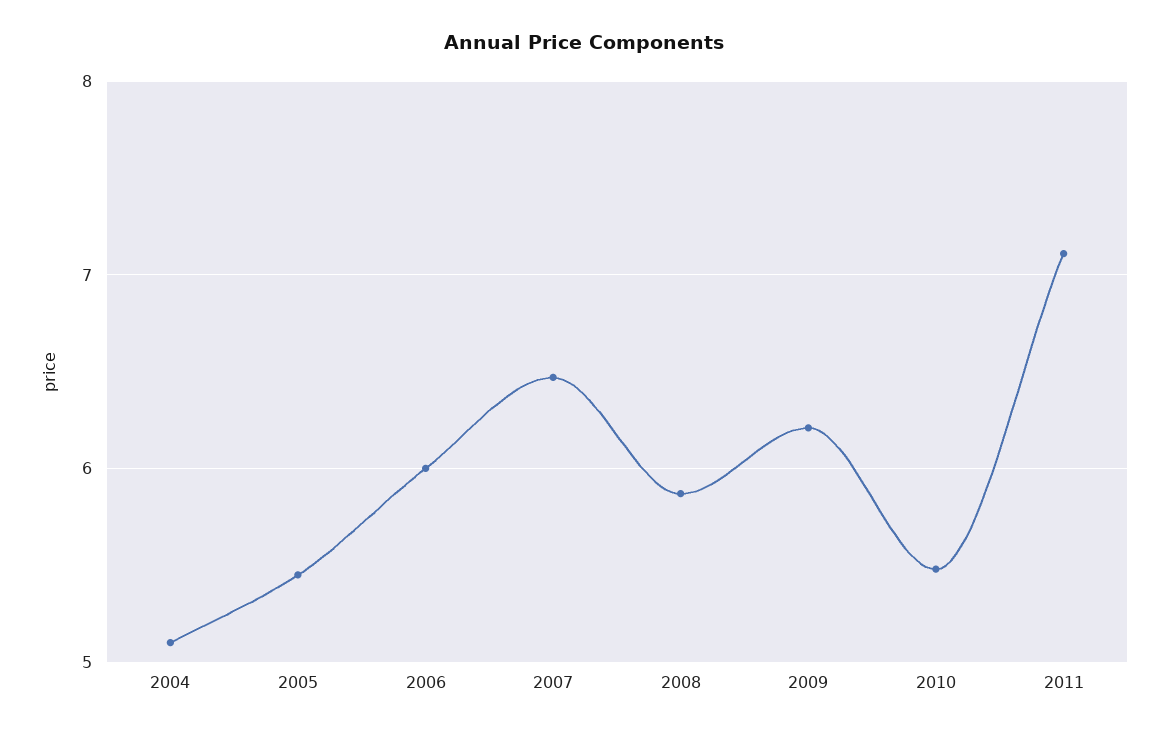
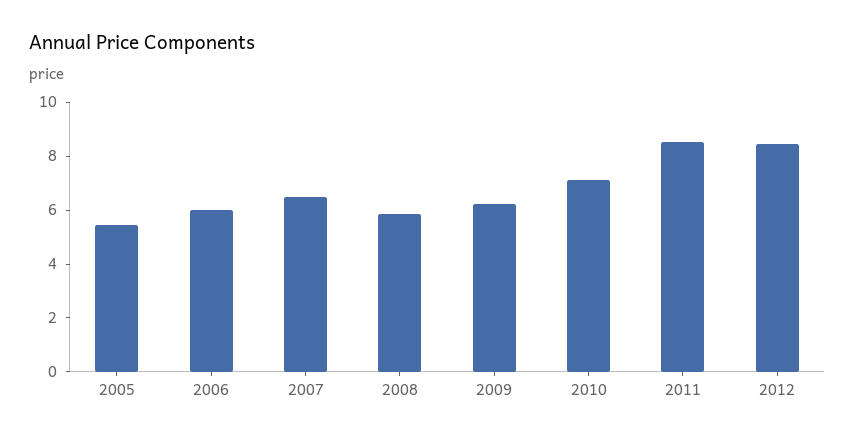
2004: 5.1 -> none
2010: 5.5 -> 7
2011: 7.1 -> 8.5
2012: none -> 8.5

